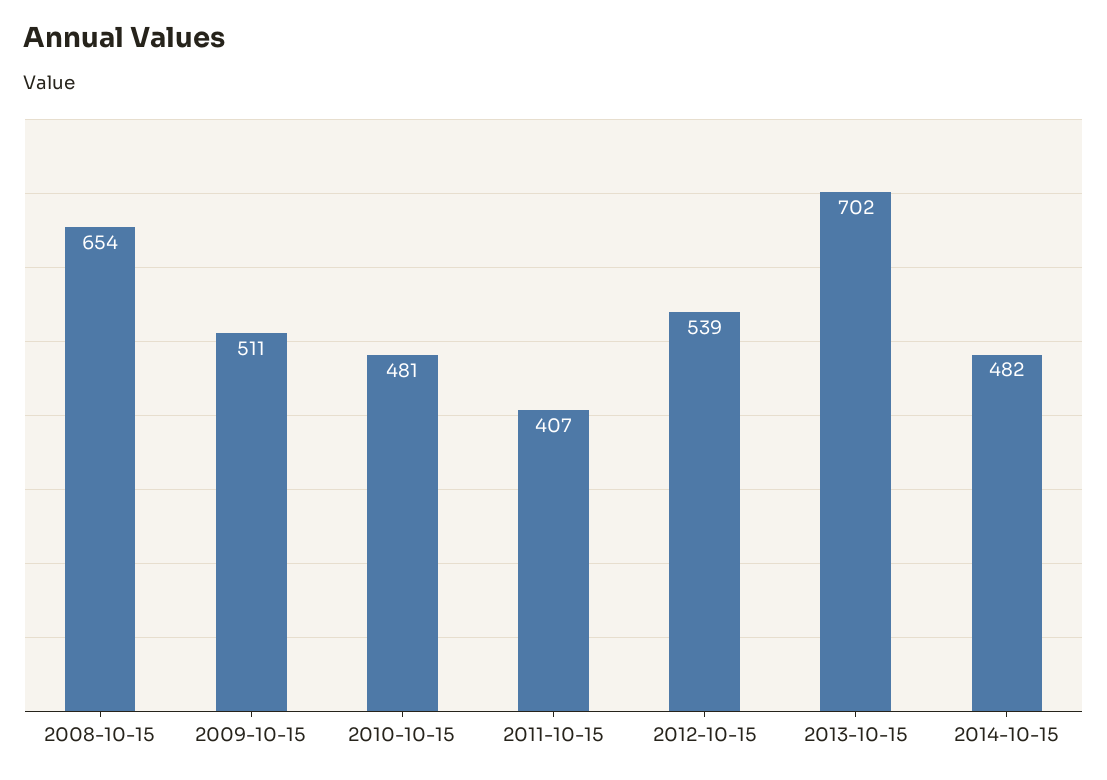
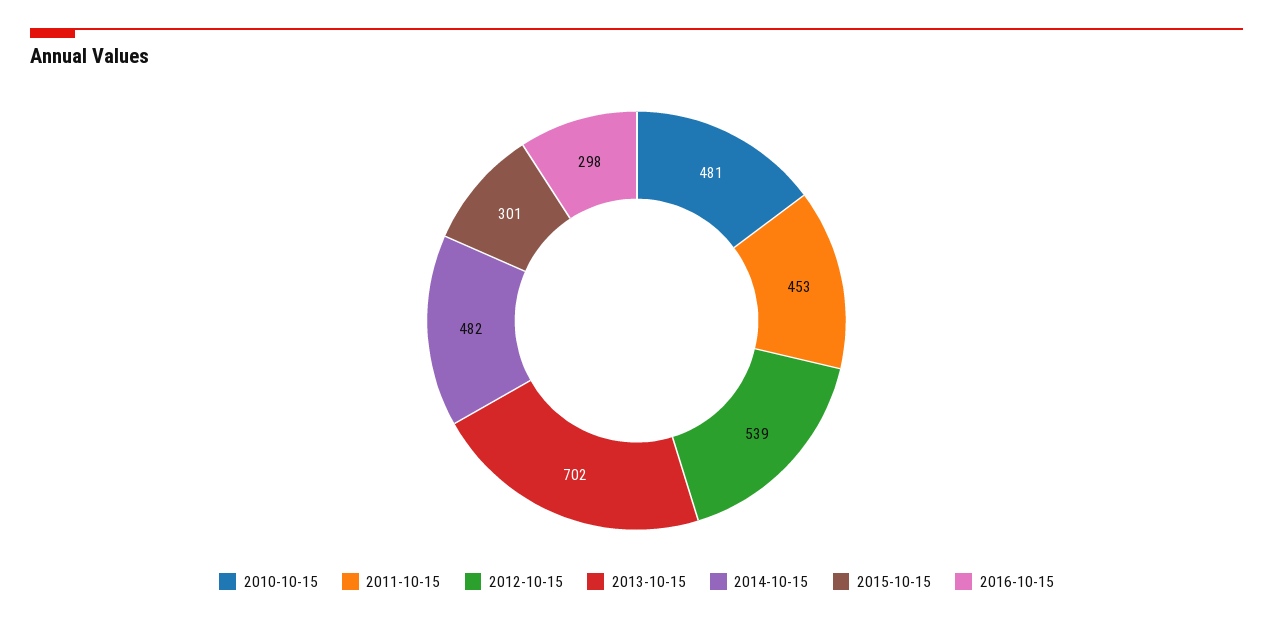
2008-10-15: 654 -> none
2009-10-15: 511 -> none
2011-10-15: 407 -> 453
2015-10-15: none -> 301
2016-10-15: none -> 298

